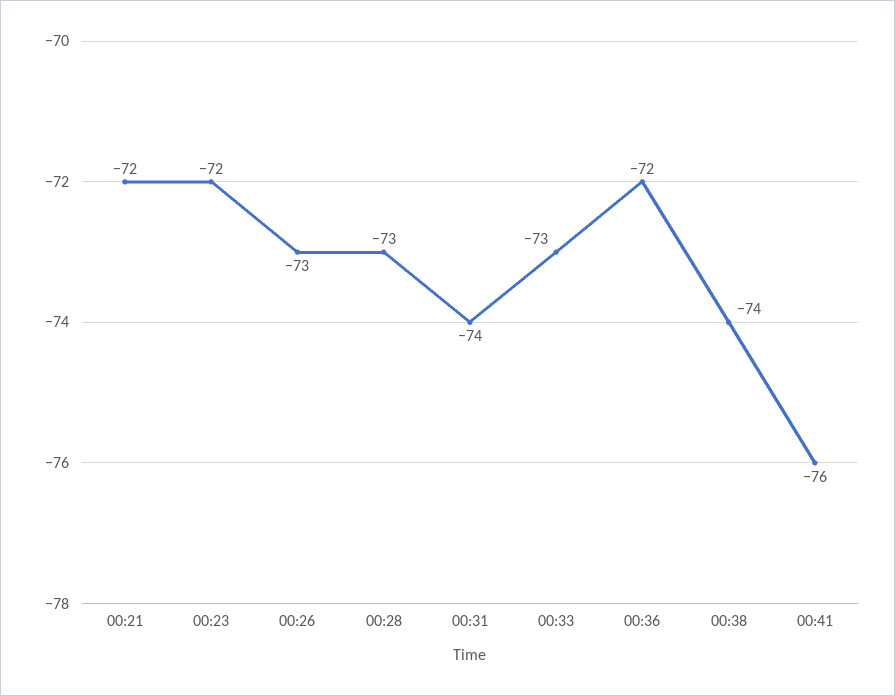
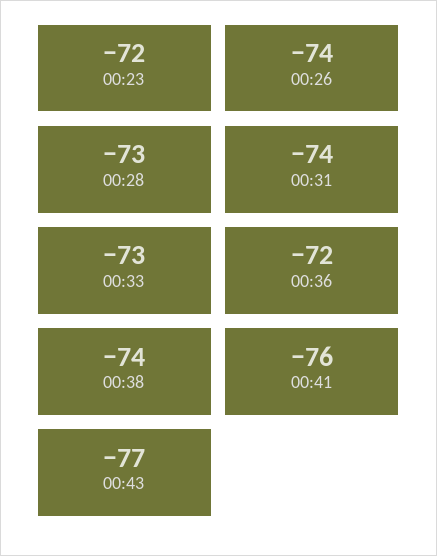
00:21: -72 -> none
00:26: -73 -> -74
00:43: none -> -77

